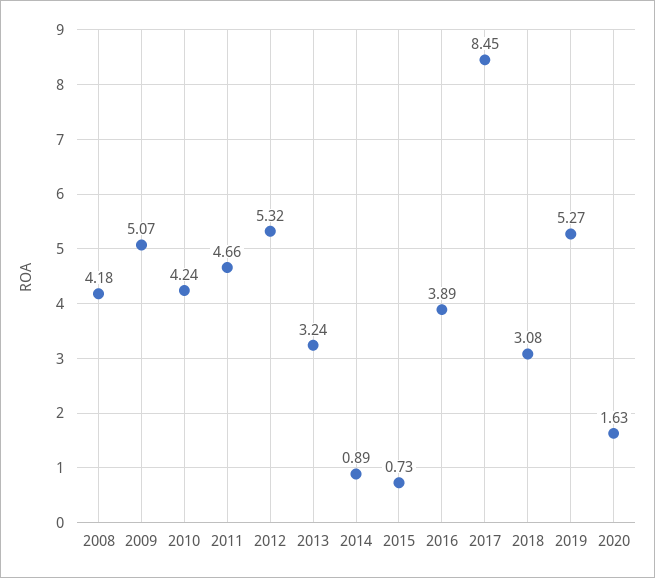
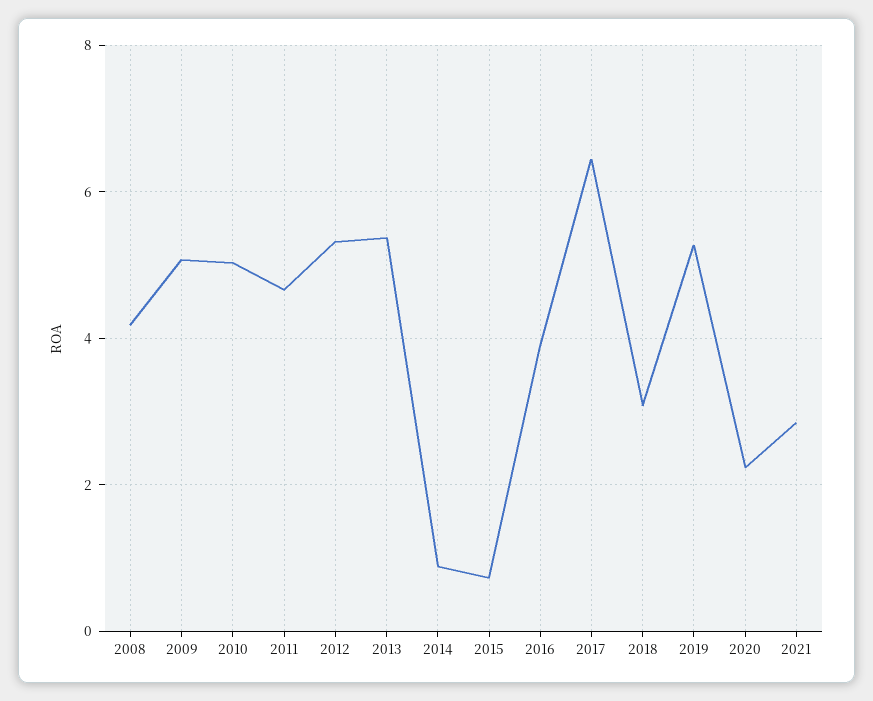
2010: 4.24 -> 5
2013: 3.24 -> 5.4
2017: 8.45 -> 6.4
2020: 1.63 -> 2.2
2021: none -> 2.8

